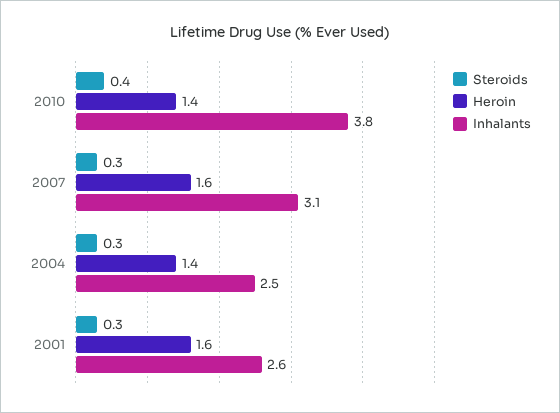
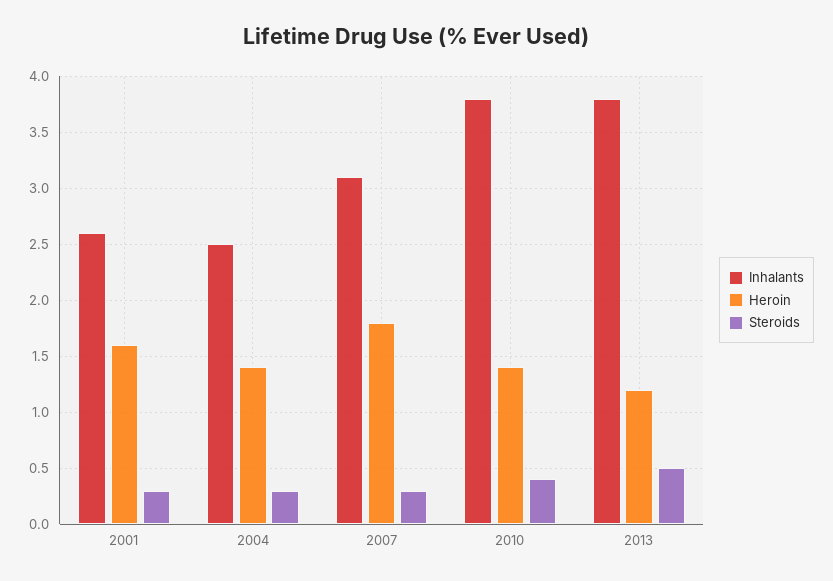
Heroin, 2007: 1.6 -> 1.8
Inhalants, 2013: none -> 3.8
Heroin, 2013: none -> 1.2
Steroids, 2013: none -> 0.5

